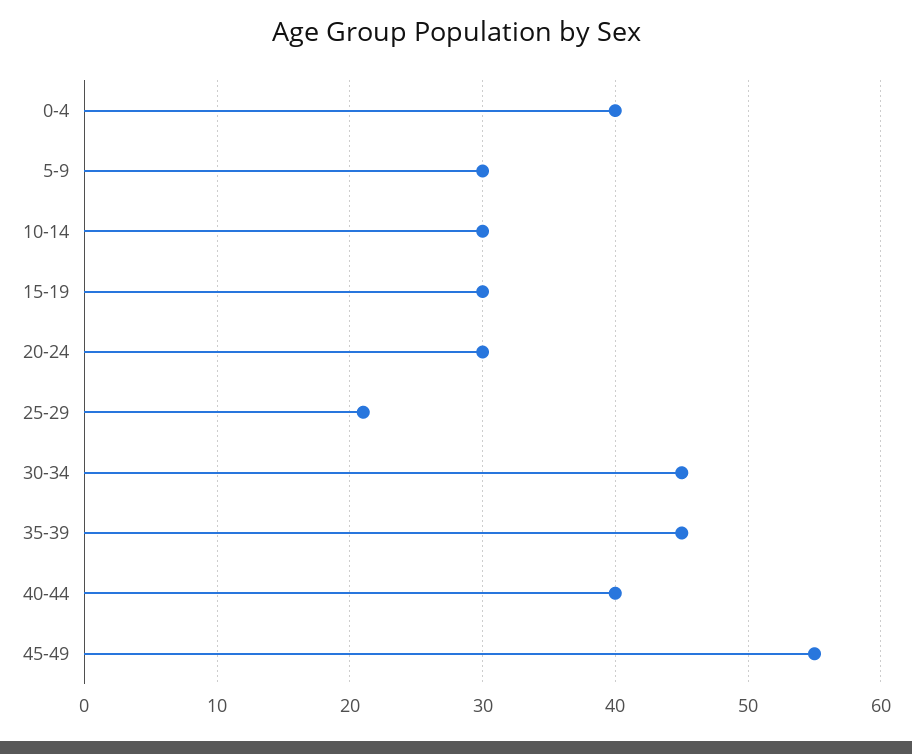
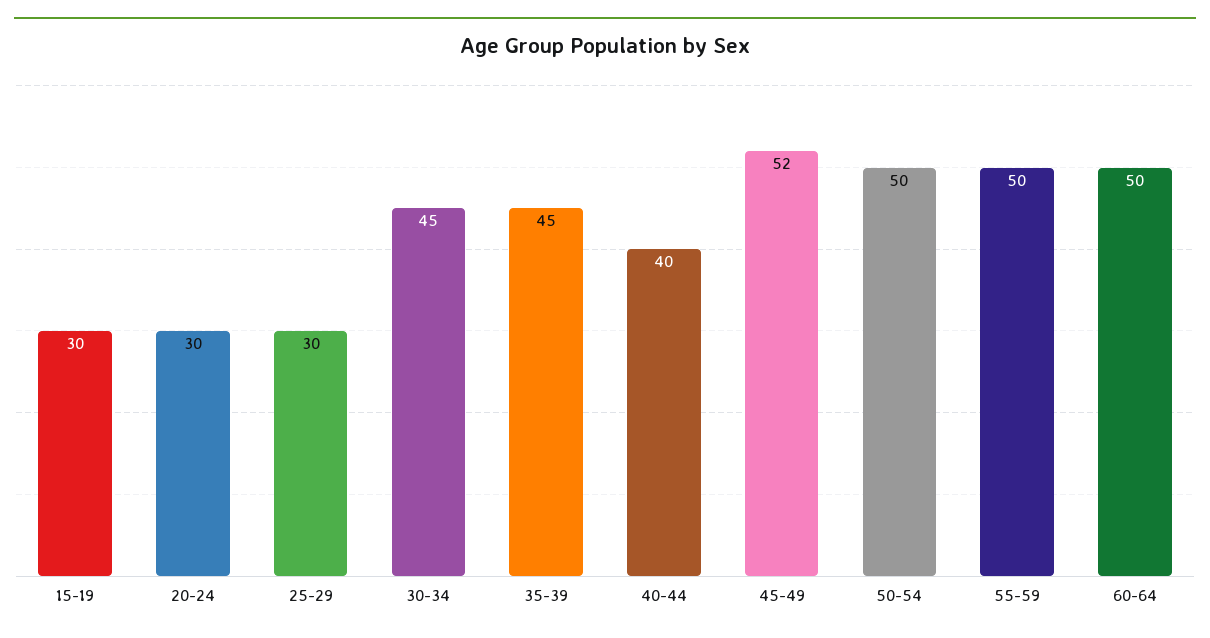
0-4: 40 -> none
5-9: 30 -> none
10-14: 30 -> none
25-29: 21 -> 30
45-49: 55 -> 52
50-54: none -> 50
55-59: none -> 50
60-64: none -> 50

